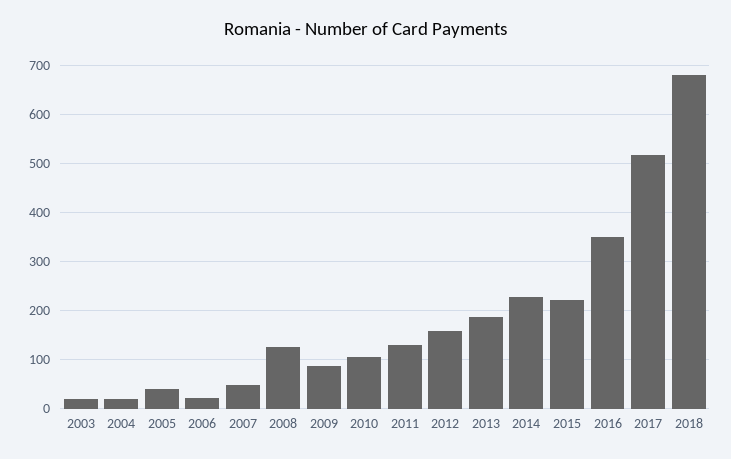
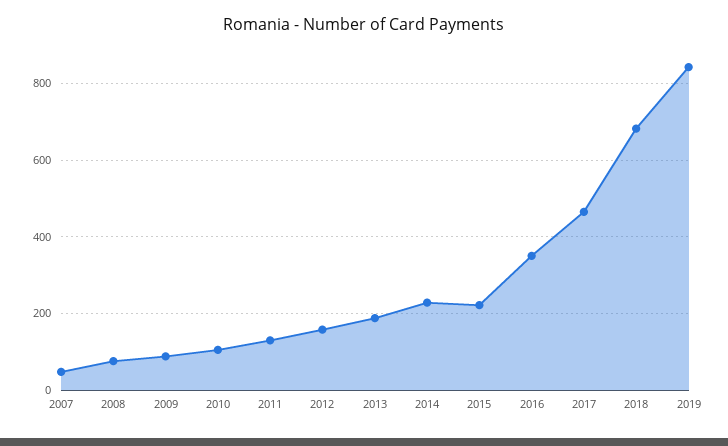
2003: 20 -> none
2004: 20 -> none
2005: 40 -> none
2006: 20 -> none
2008: 120 -> 80
2017: 520 -> 460
2019: none -> 840

